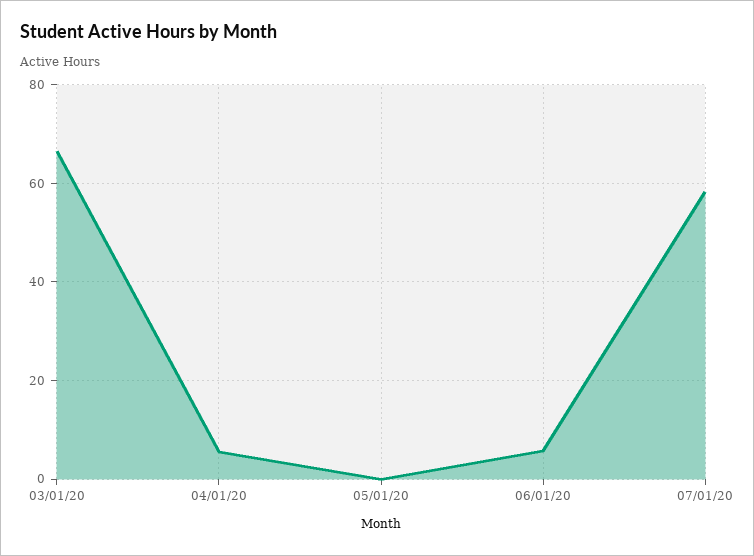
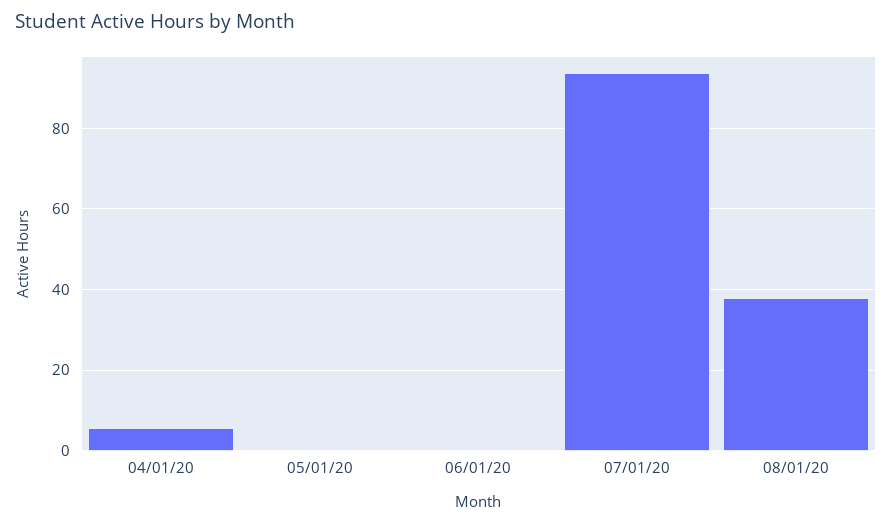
03/01/20: 66 -> none
06/01/20: 6 -> 0
07/01/20: 58 -> 94
08/01/20: none -> 38

